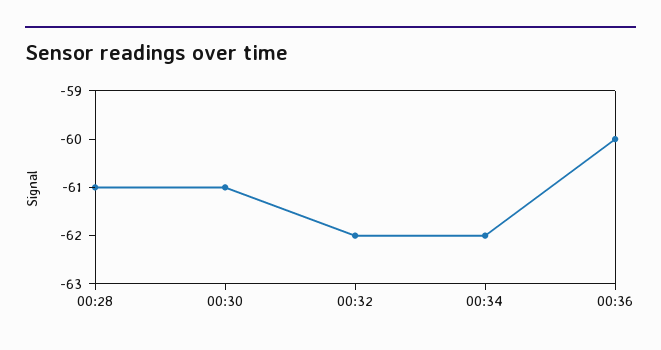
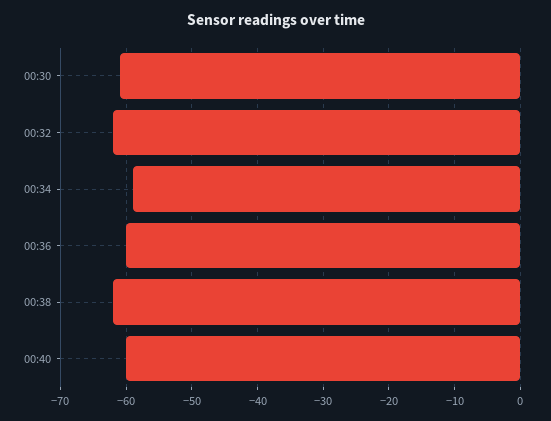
00:28: -61 -> none
00:34: -62 -> -59
00:38: none -> -62
00:40: none -> -60

